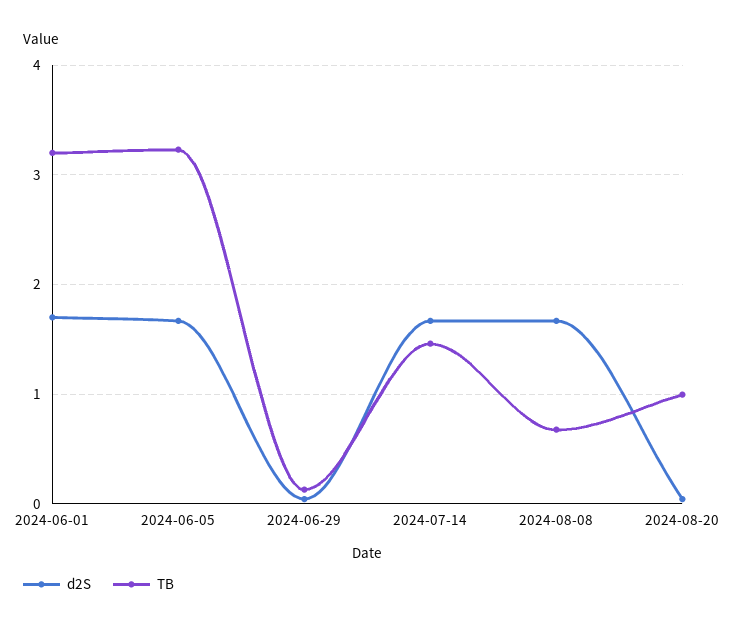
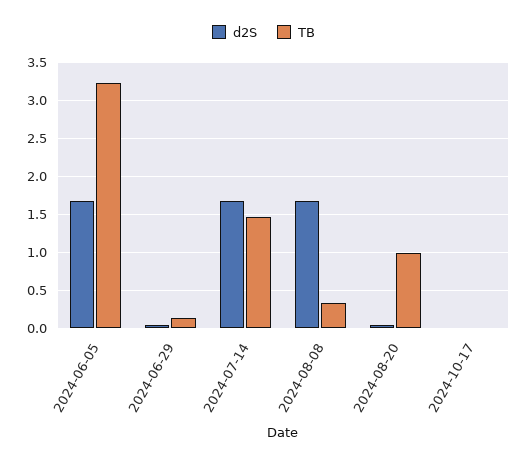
d2S, 2024-06-01: 1.7 -> none
TB, 2024-06-01: 3.2 -> none
TB, 2024-08-08: 0.7 -> 0.3
d2S, 2024-10-17: none -> 0
TB, 2024-10-17: none -> 0

